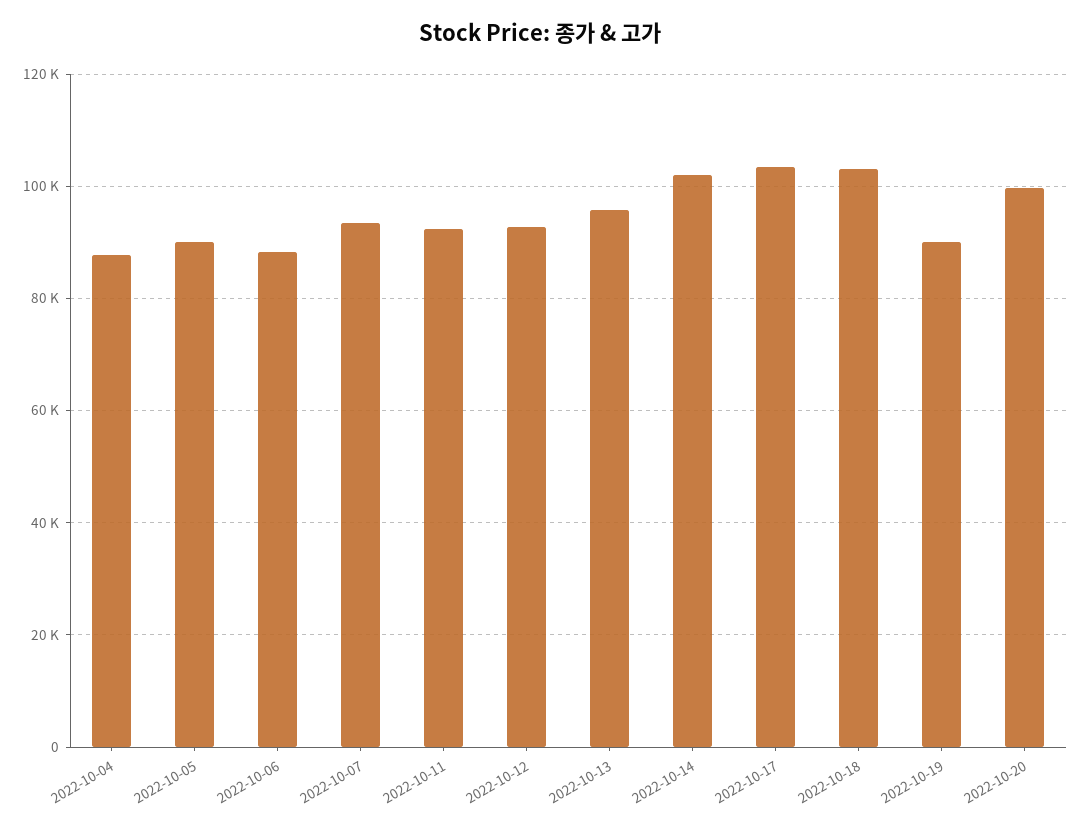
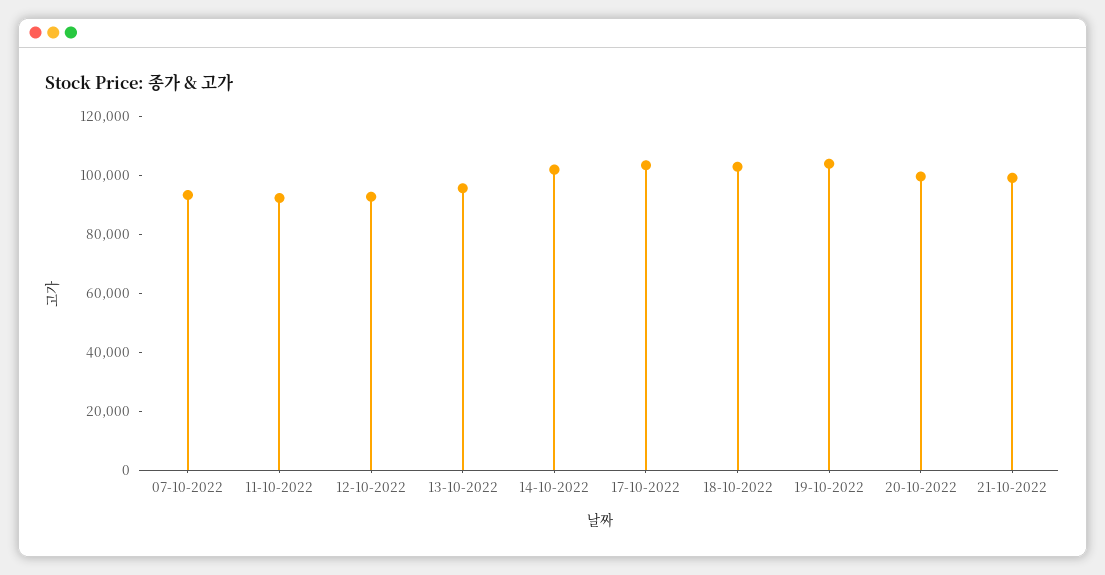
2022-10-04: 88000 -> none
2022-10-05: 90000 -> none
2022-10-06: 88000 -> none
2022-10-19: 90000 -> 105000
21-10-2022: none -> 100000

